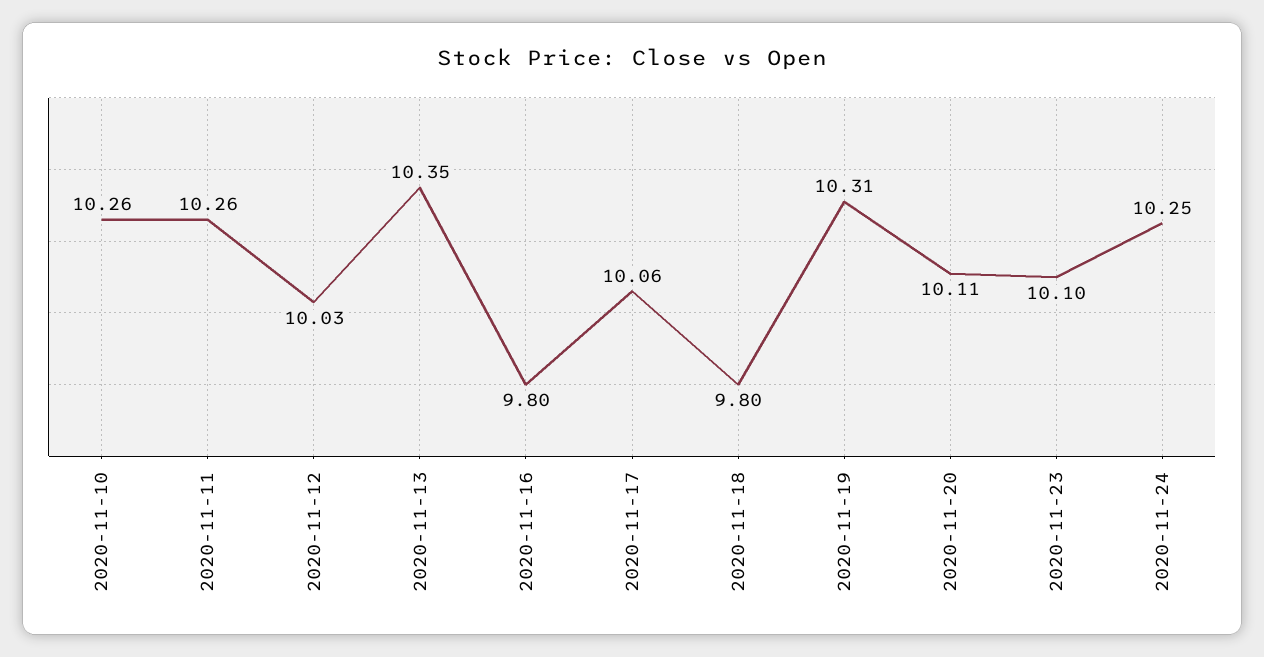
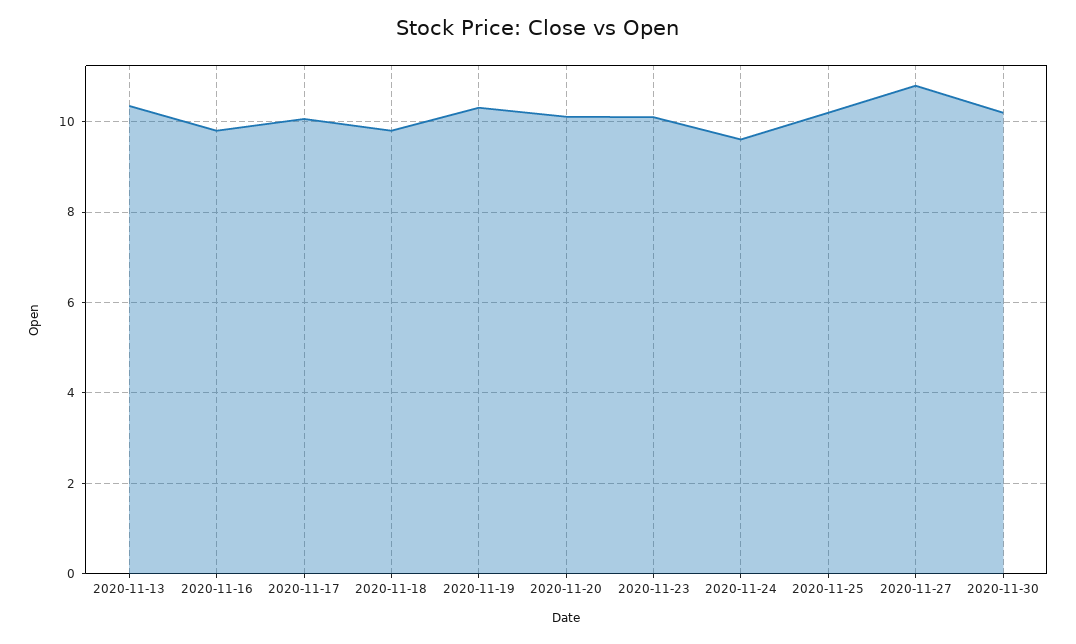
2020-11-10: 10.26 -> none
2020-11-11: 10.26 -> none
2020-11-12: 10.03 -> none
2020-11-24: 10.25 -> 9.6
2020-11-25: none -> 10.2
2020-11-27: none -> 10.8
2020-11-30: none -> 10.2

